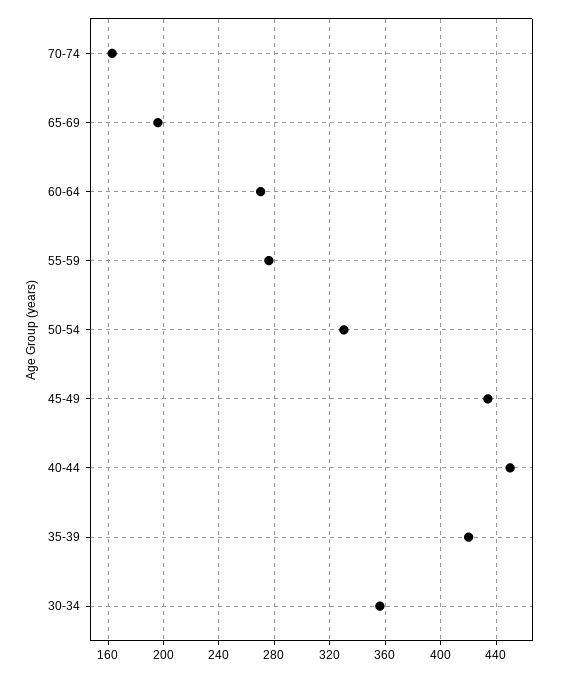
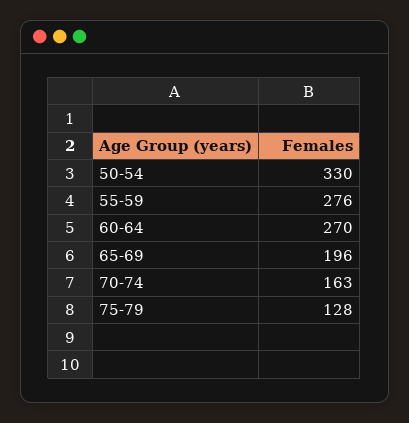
45-49: 435 -> none
40-44: 450 -> none
35-39: 420 -> none
30-34: 355 -> none
75-79: none -> 128

